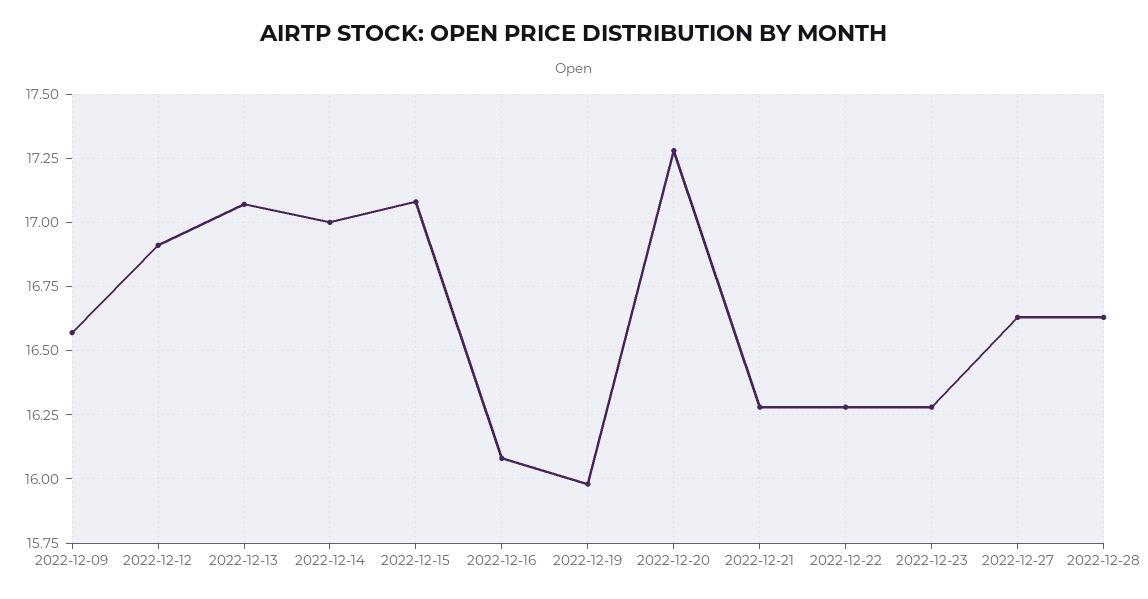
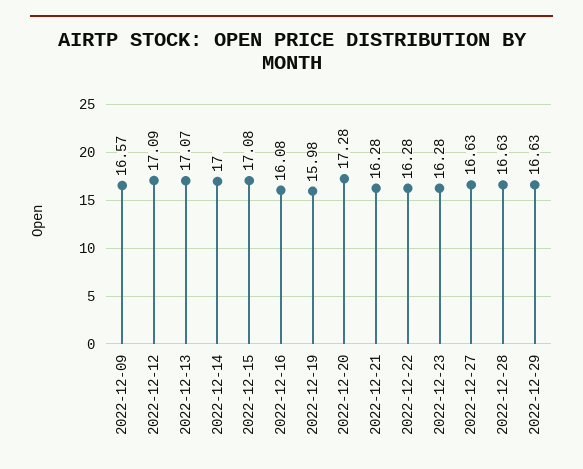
2022-12-12: 16.9 -> 17.09
2022-12-29: none -> 16.63

